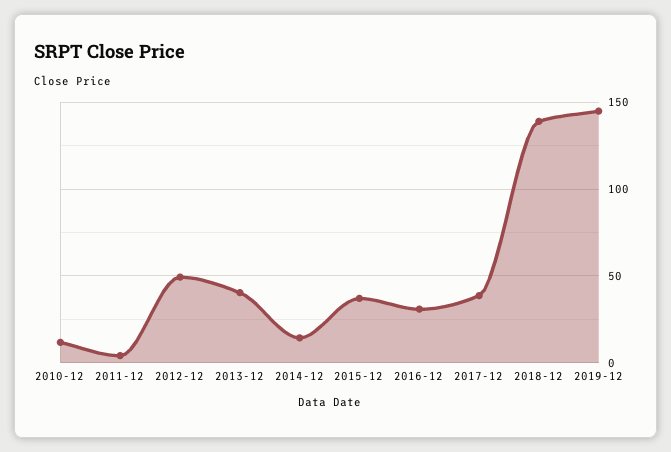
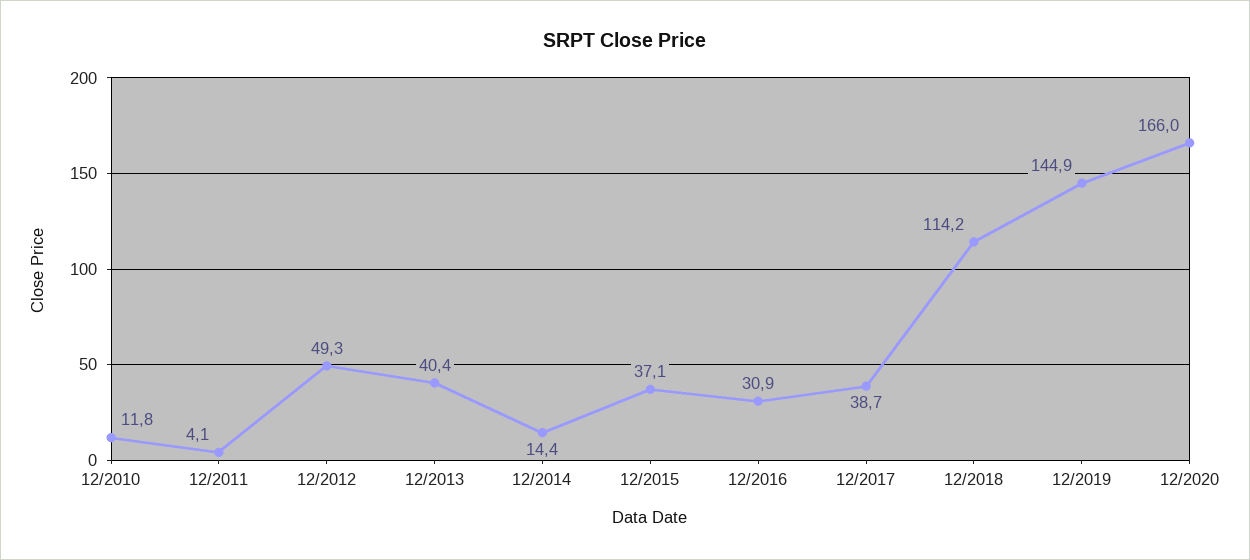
2018-12: 140 -> 114.2
12/2020: none -> 166

